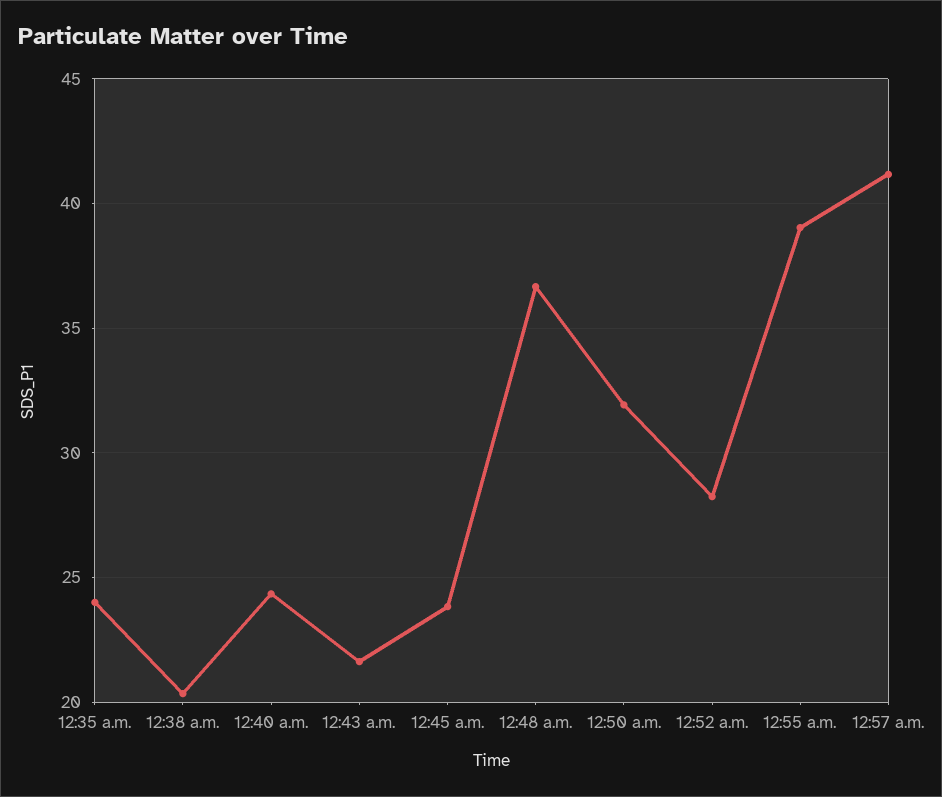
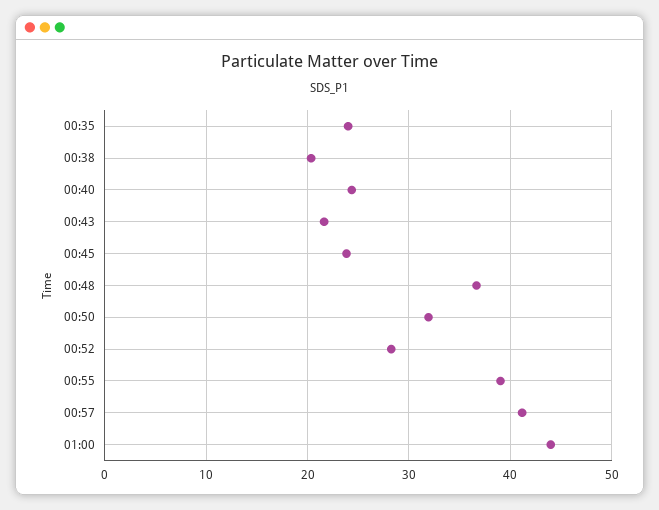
01:00: none -> 44

